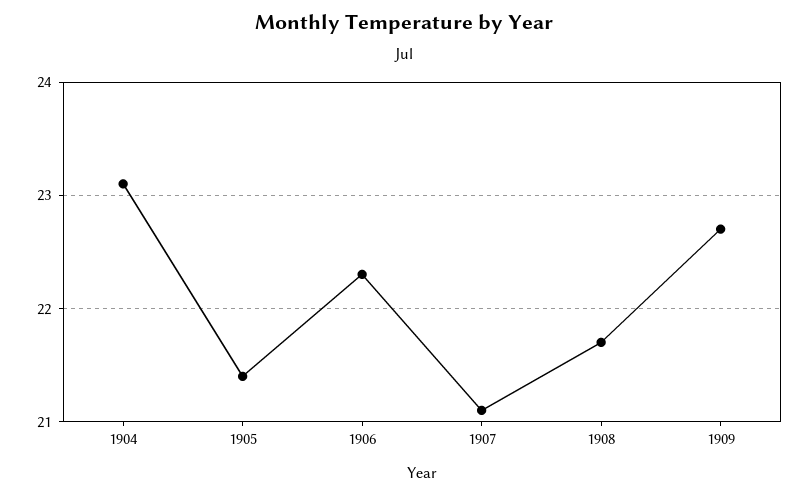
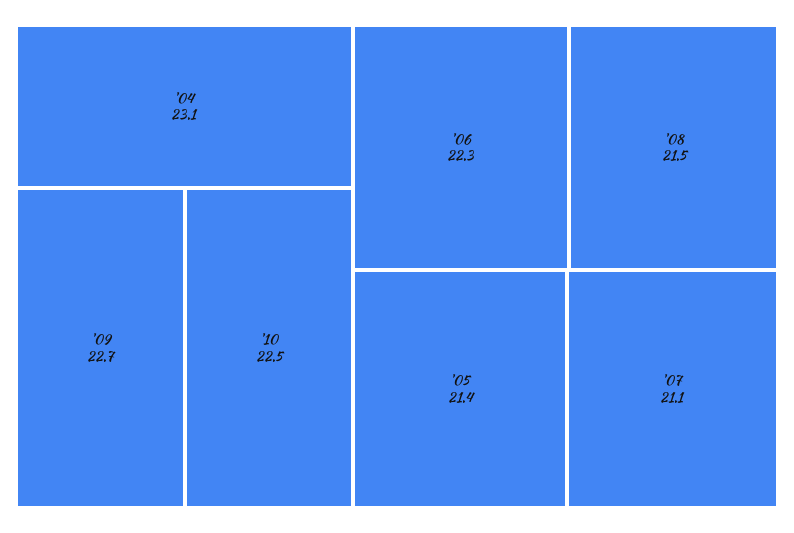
1908: 21.7 -> 21.5
'10: none -> 22.5

